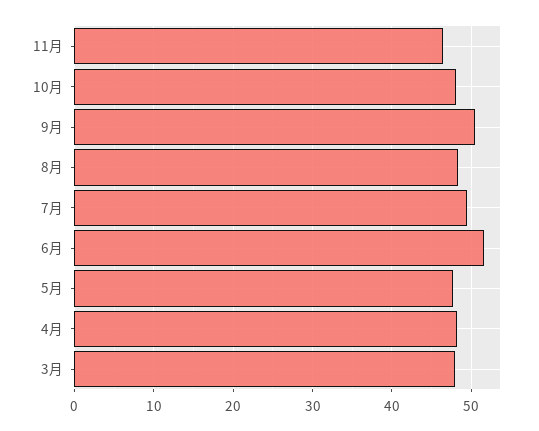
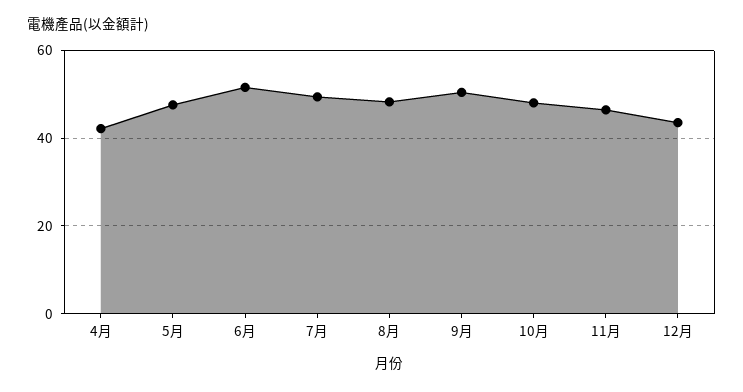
4月: 48 -> 42
3月: 48 -> none
12月: none -> 44

